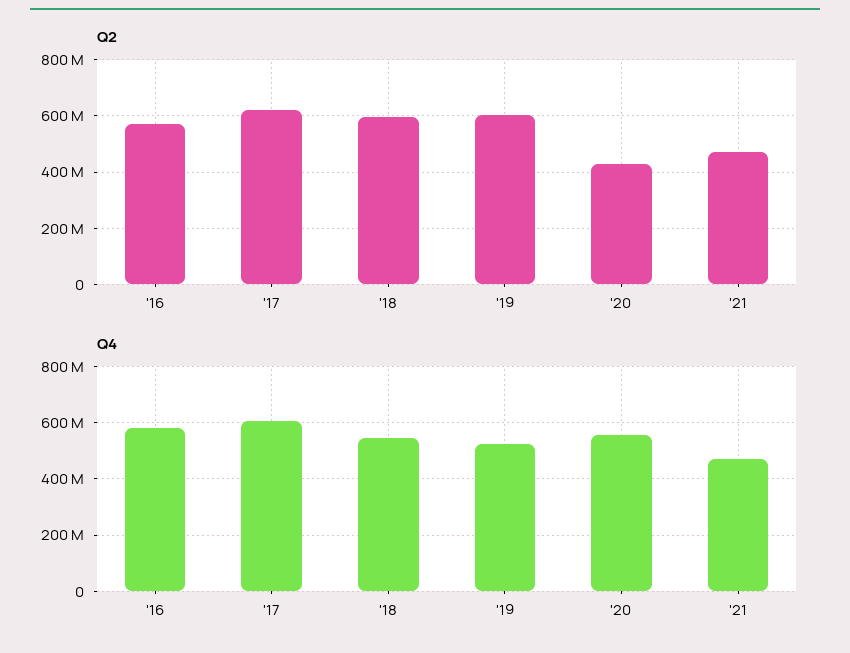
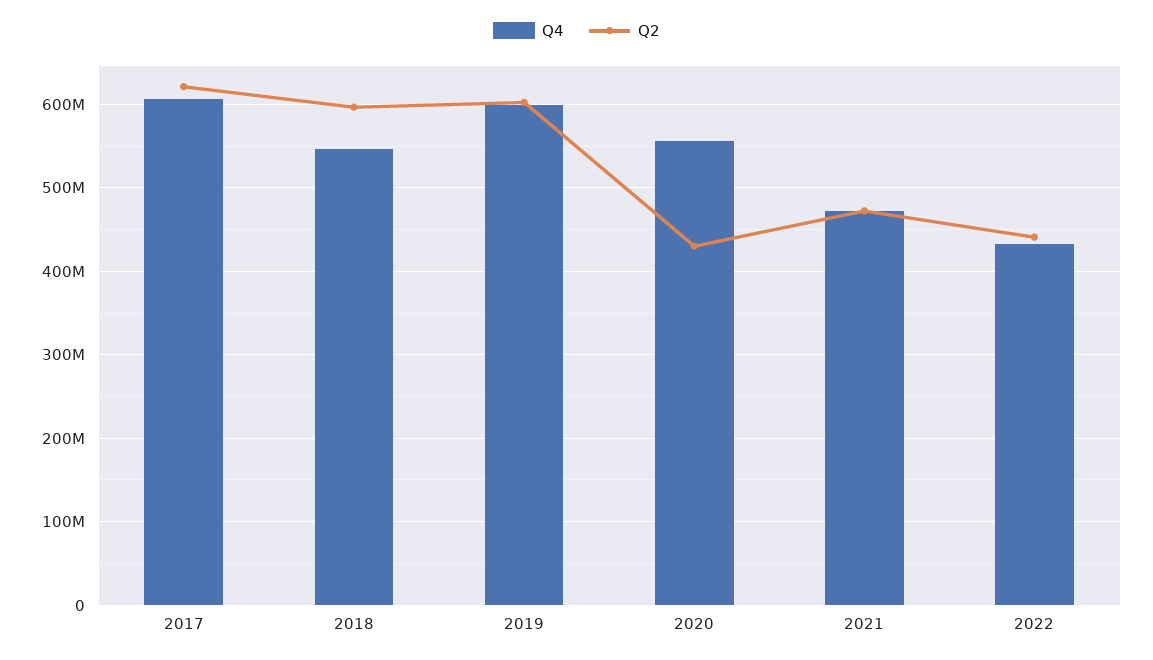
Q2, '16: 575000000 -> none
Q4, '16: 575000000 -> none
Q4, '19: 525000000 -> 600000000
Q4, 2022: none -> 430000000
Q2, 2022: none -> 440000000

